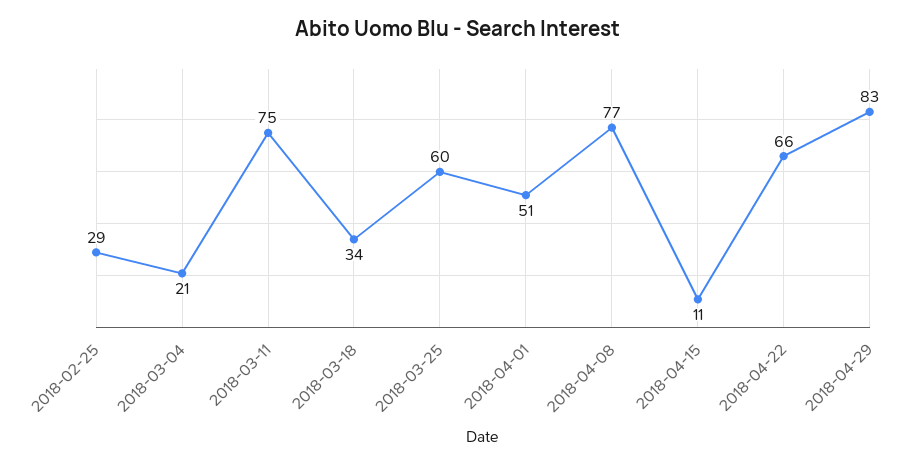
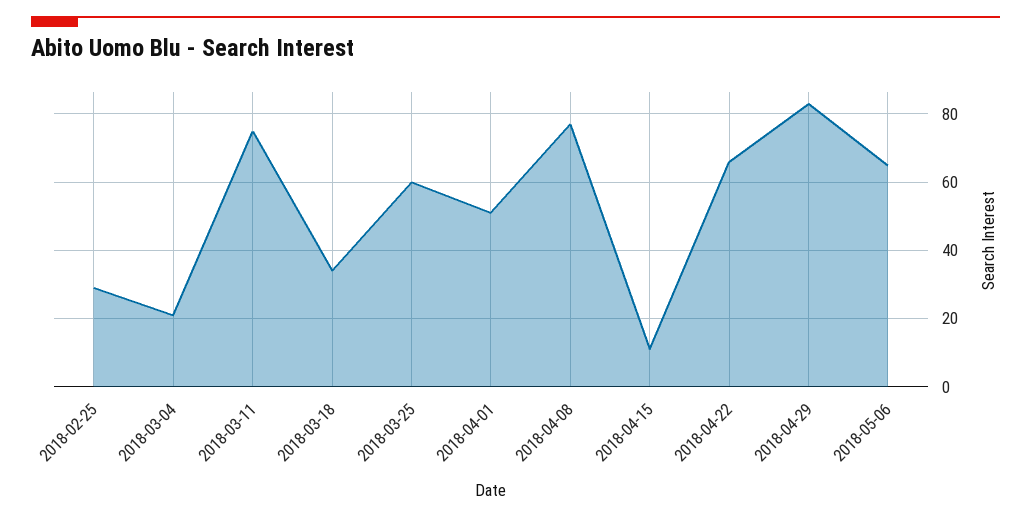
2018-05-06: none -> 65

